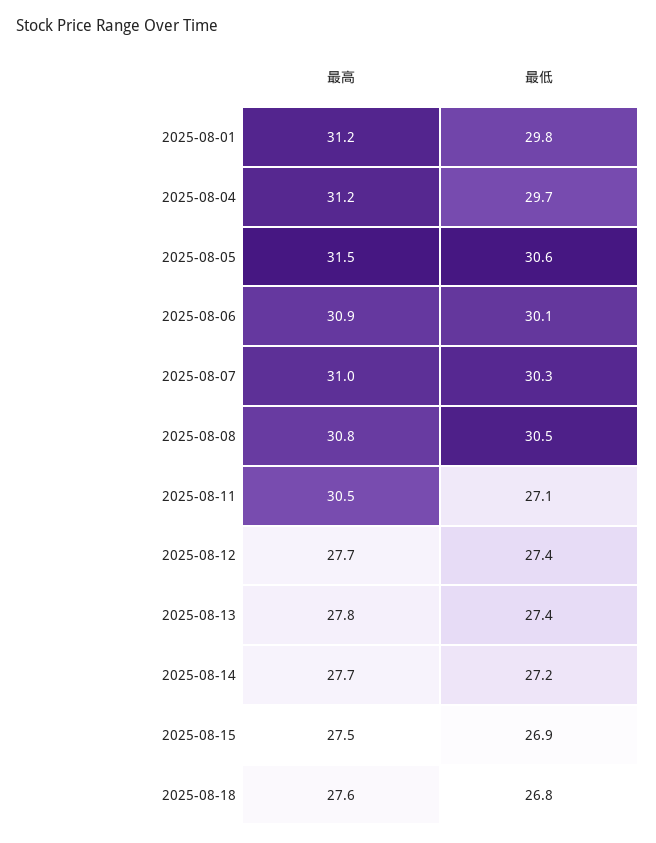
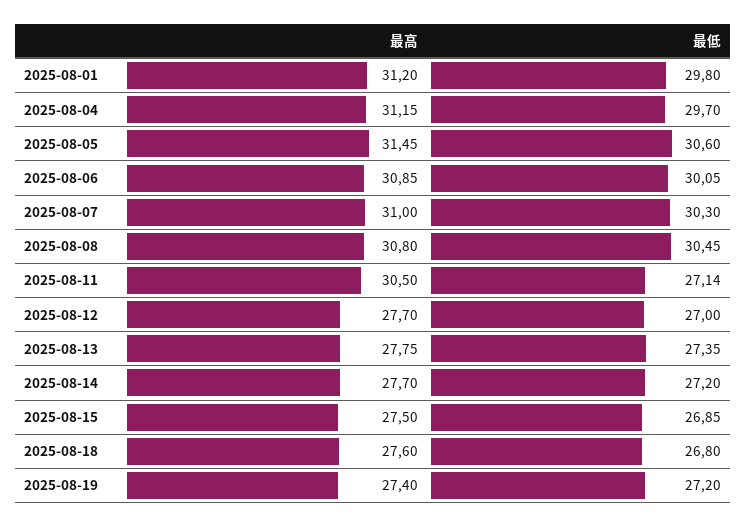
最低, 2025-08-12: 27.4 -> 27
最高, 2025-08-19: none -> 27.4
最低, 2025-08-19: none -> 27.2

